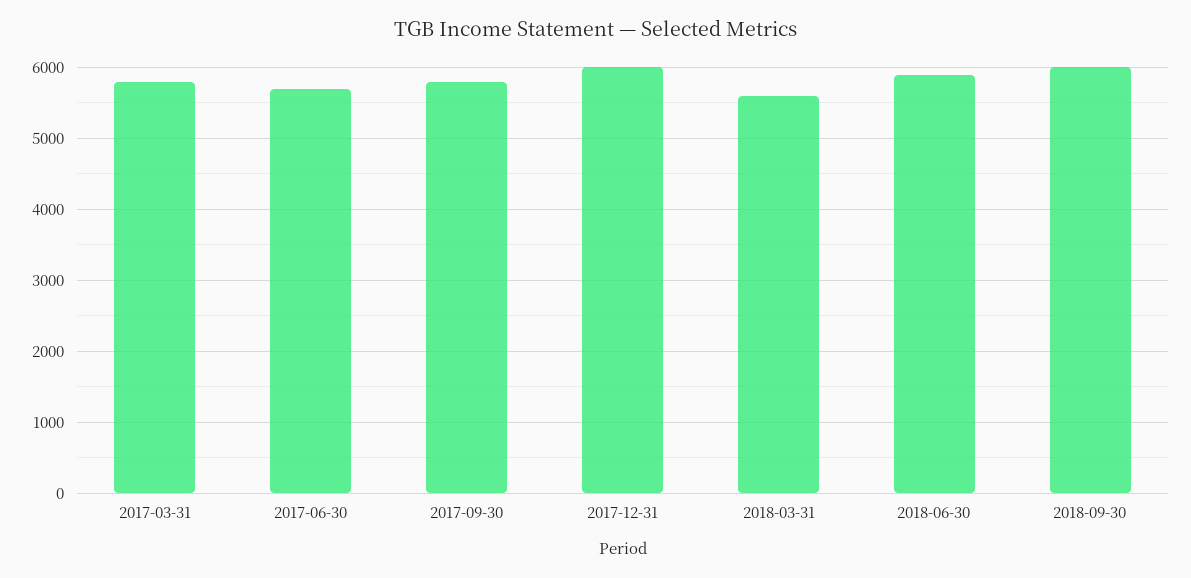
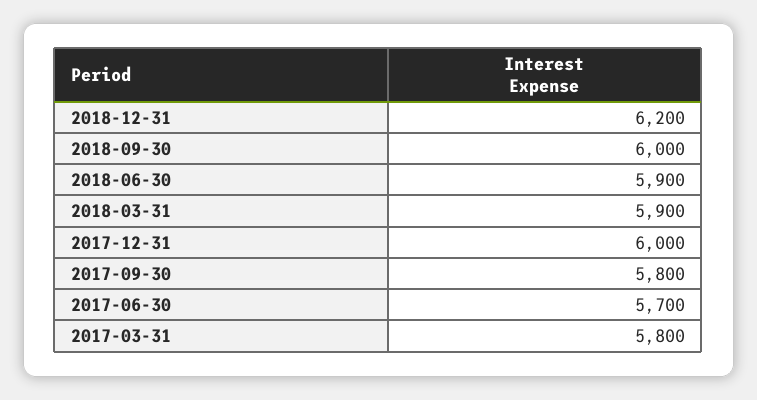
2018-03-31: 5600 -> 5900
2018-12-31: none -> 6200

